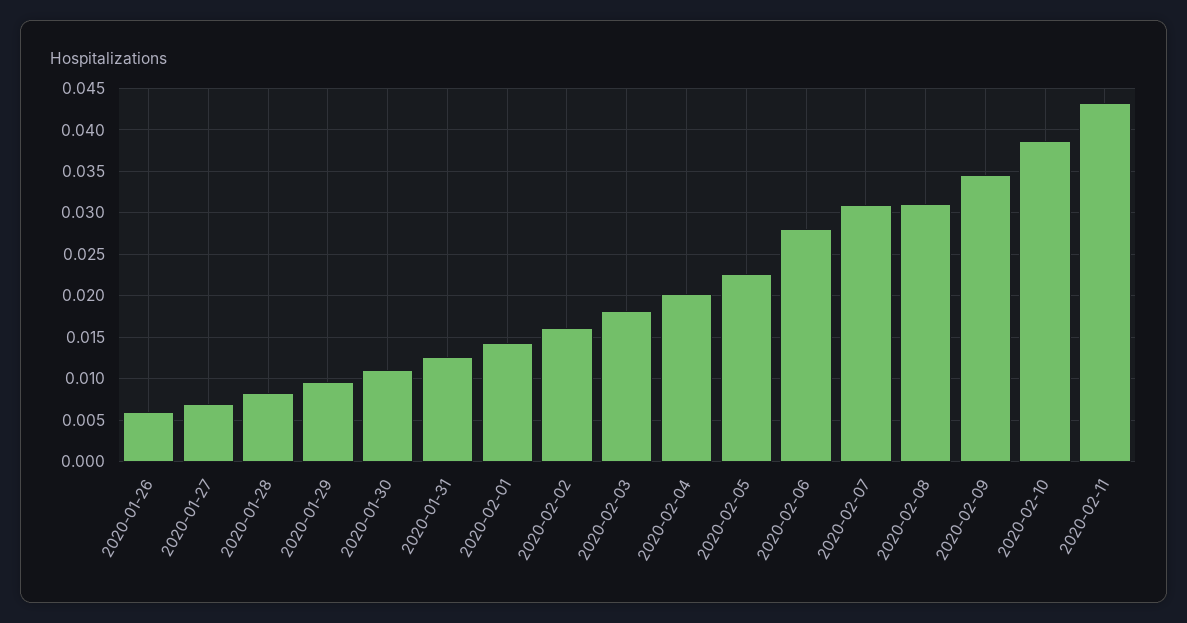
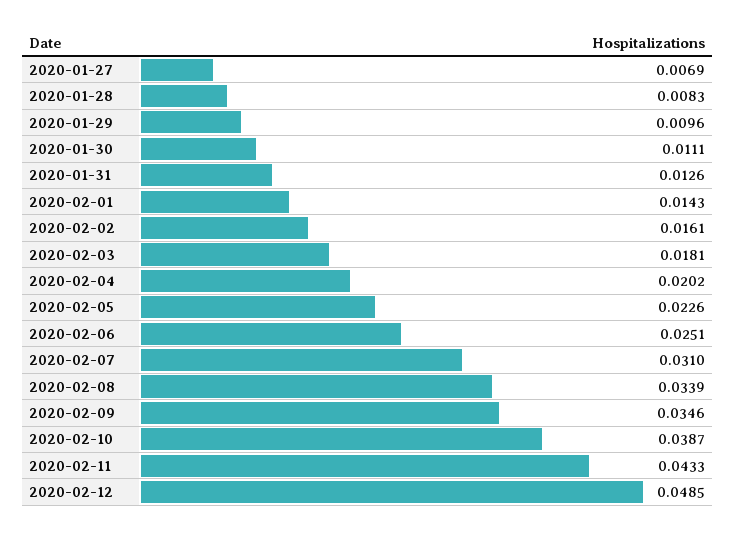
2020-01-26: 0.006 -> none
2020-02-06: 0.028 -> 0.0251
2020-02-08: 0.031 -> 0.0339
2020-02-12: none -> 0.0485

